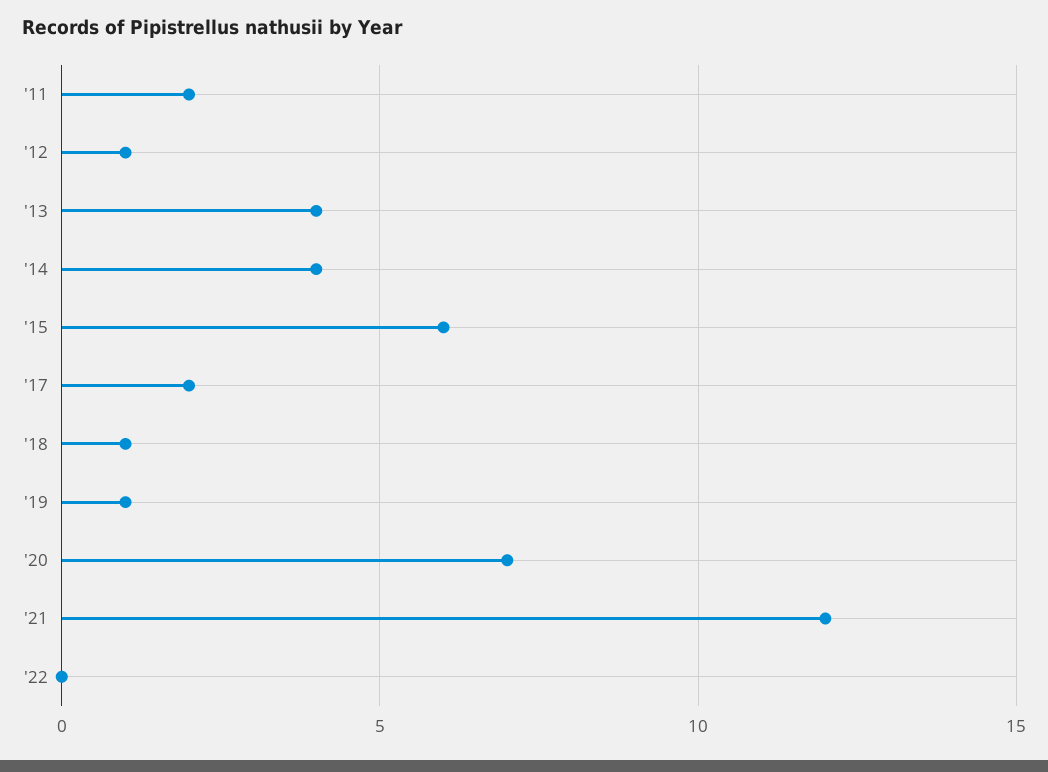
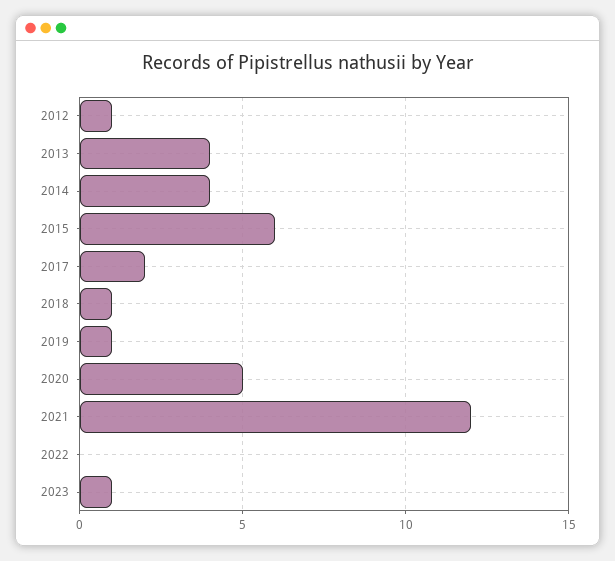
'11: 2 -> none
'20: 7 -> 5
2023: none -> 1

